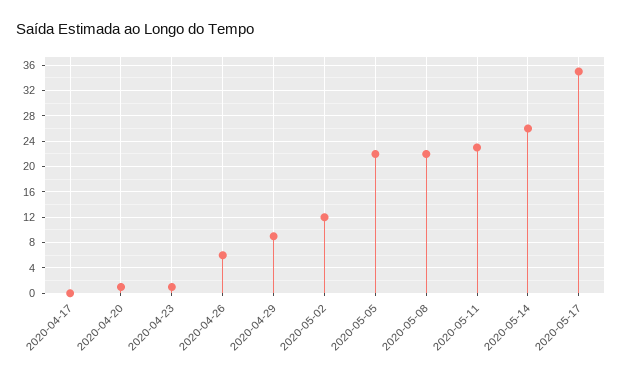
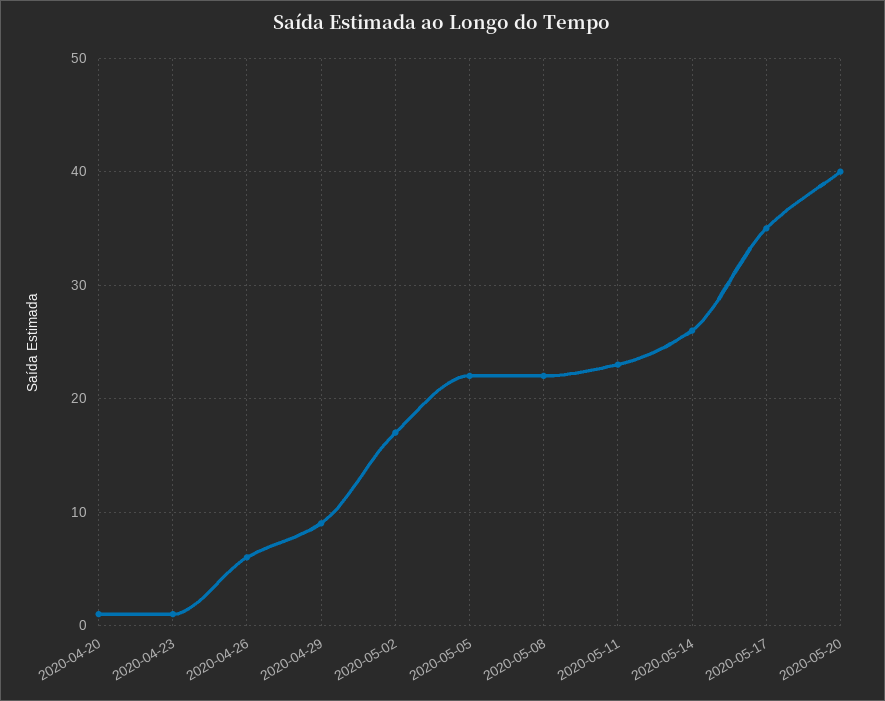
2020-04-17: 0 -> none
2020-05-02: 12 -> 17
2020-05-20: none -> 40

